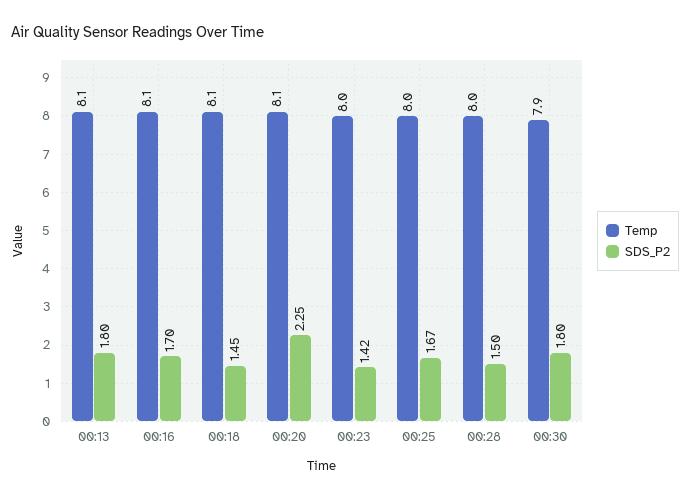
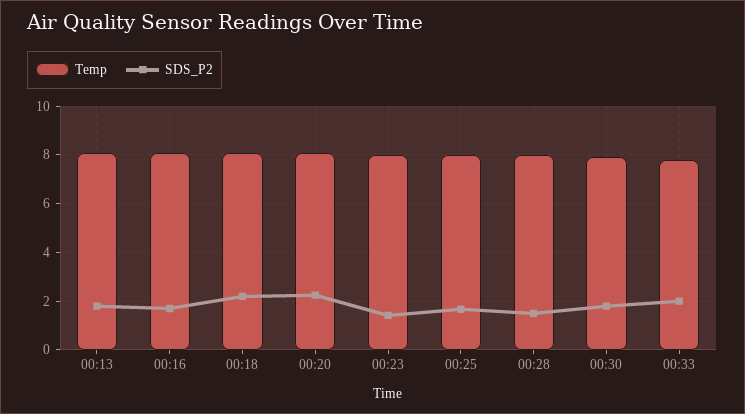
SDS_P2, 00:18: 1.45 -> 2.25
Temp, 00:33: none -> 7.75
SDS_P2, 00:33: none -> 2

